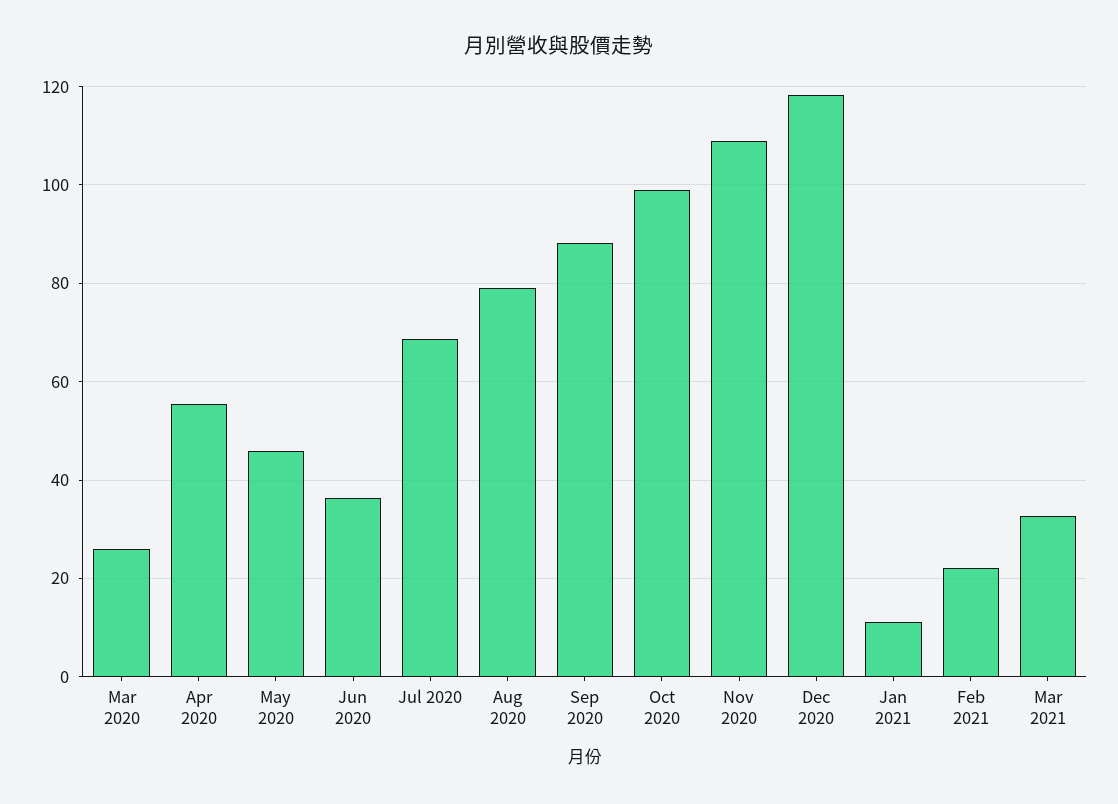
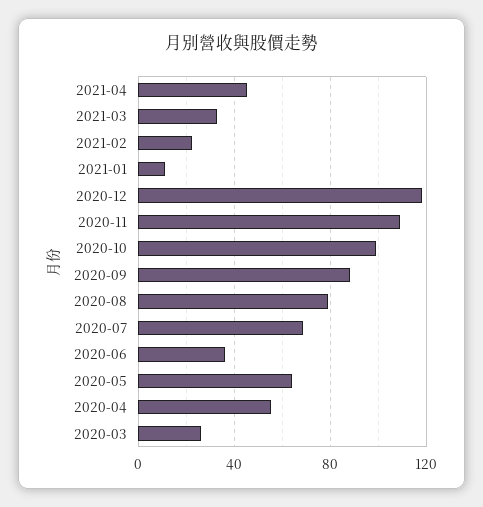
May 2020: 46 -> 65
2021-04: none -> 45

